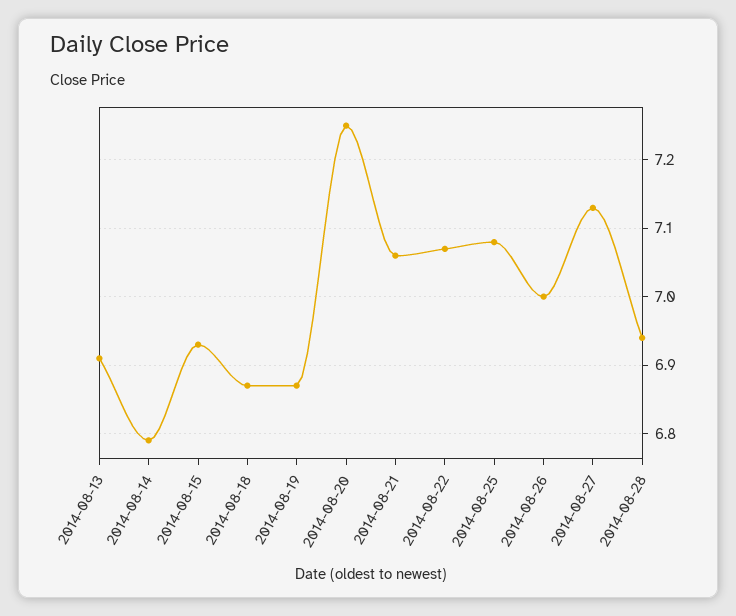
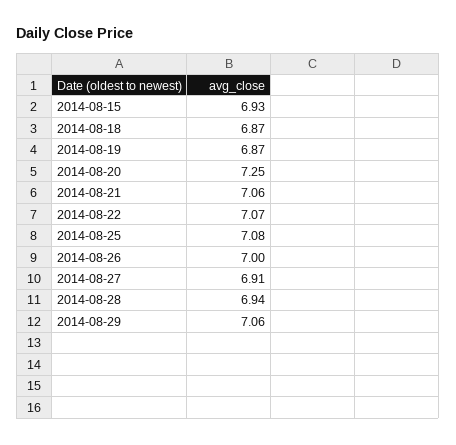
2014-08-13: 6.91 -> none
2014-08-14: 6.79 -> none
2014-08-27: 7.13 -> 6.91
2014-08-29: none -> 7.06

